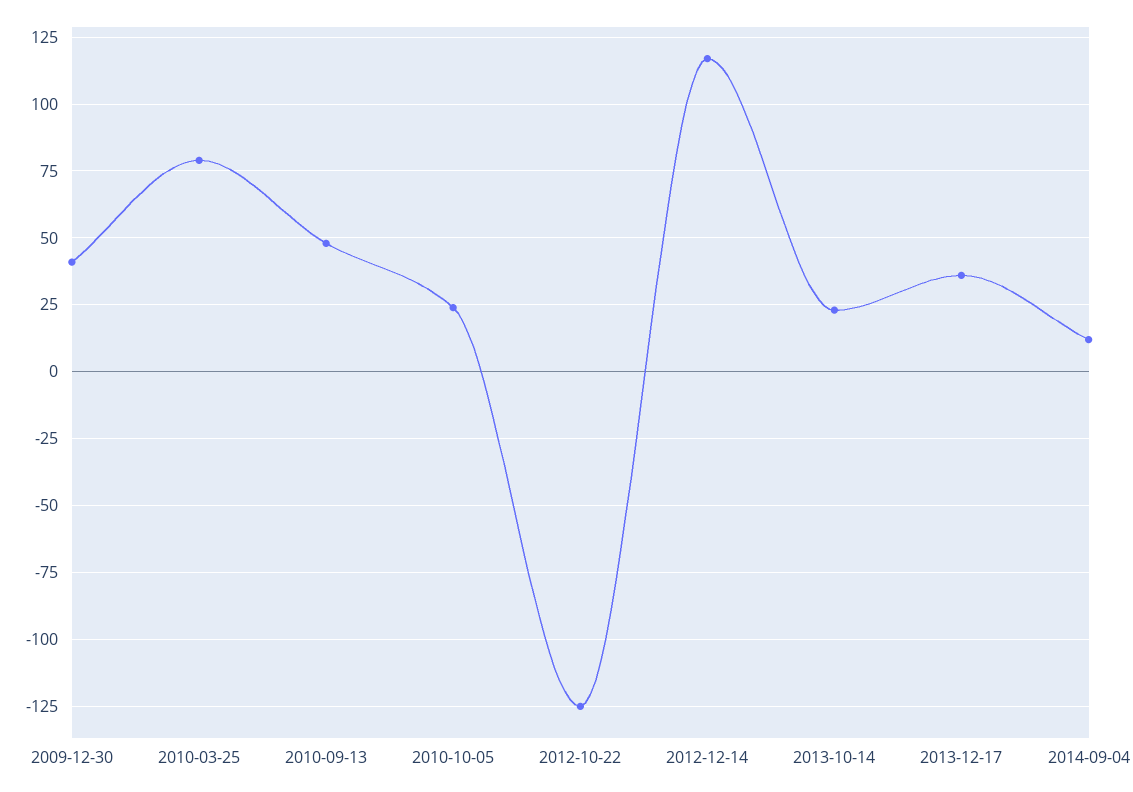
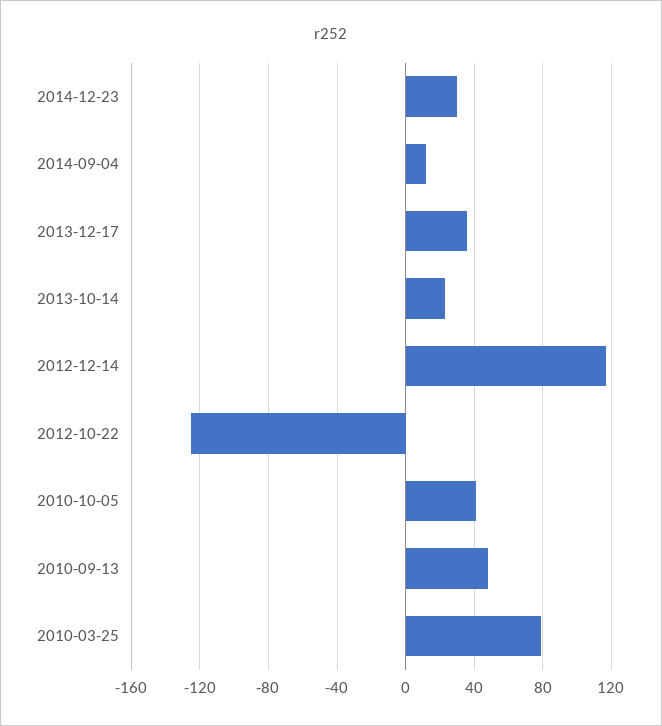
2009-12-30: 40 -> none
2010-10-05: 25 -> 40
2014-12-23: none -> 30

